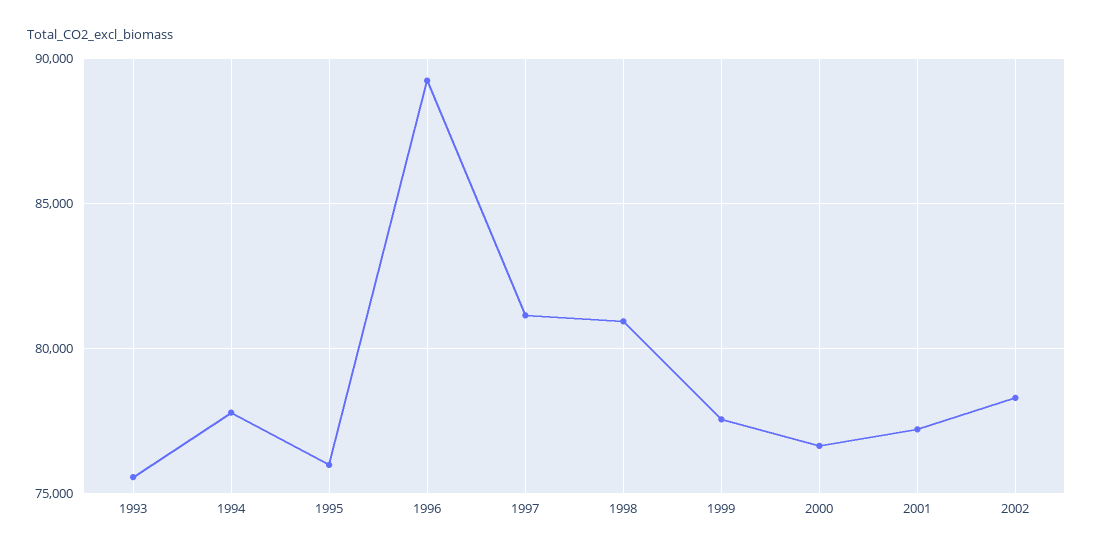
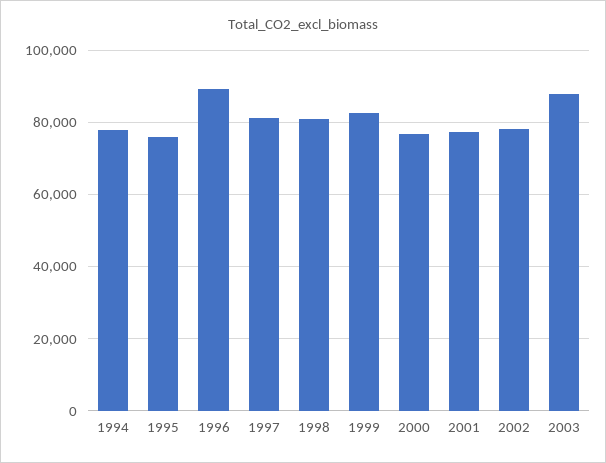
1993: 75500 -> none
1999: 77500 -> 82000
2003: none -> 88000

